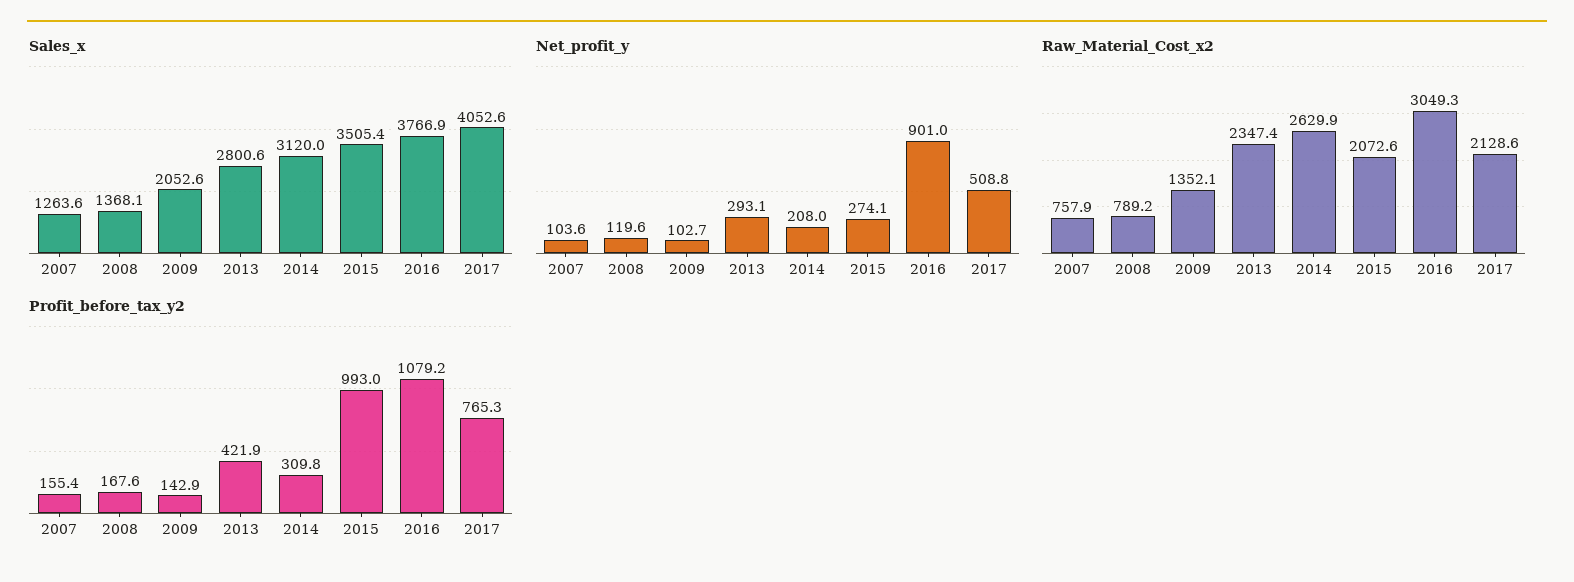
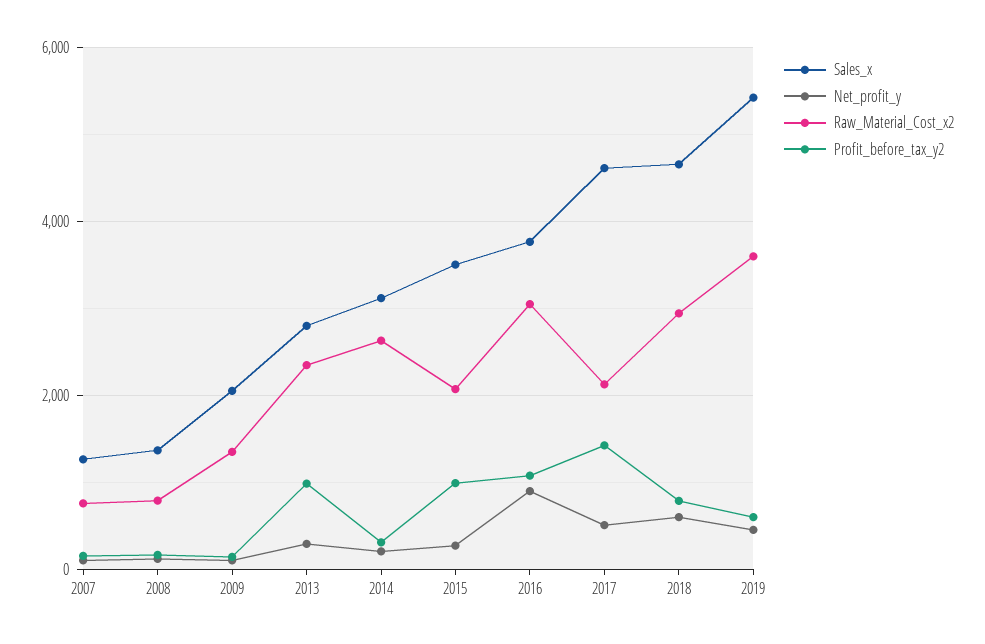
Sales_x, 2017: 4052.6 -> 4600
Profit_before_tax_y2, 2013: 421.9 -> 1000
Profit_before_tax_y2, 2017: 765.3 -> 1400
Sales_x, 2018: none -> 4600
Net_profit_y, 2018: none -> 600
Raw_Material_Cost_x2, 2018: none -> 3000
Profit_before_tax_y2, 2018: none -> 800
Sales_x, 2019: none -> 5400
Net_profit_y, 2019: none -> 400
Raw_Material_Cost_x2, 2019: none -> 3600
Profit_before_tax_y2, 2019: none -> 600

